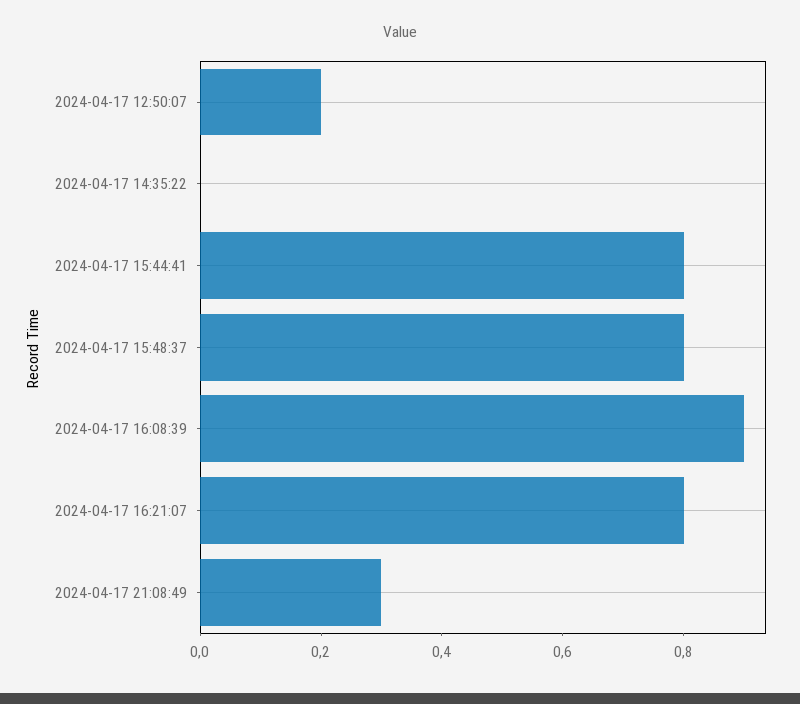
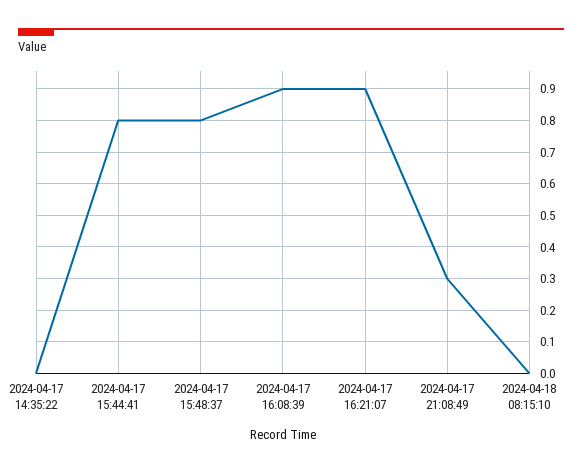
2024-04-17 12:50:07: 0.2 -> none
2024-04-17 16:21:07: 0.8 -> 0.9
2024-04-18 08:15:10: none -> 0

